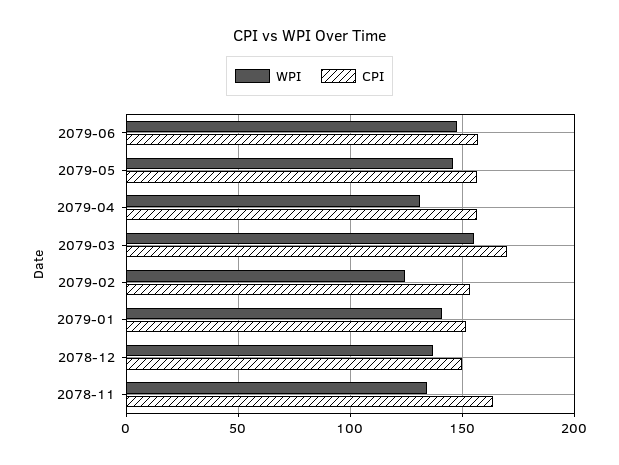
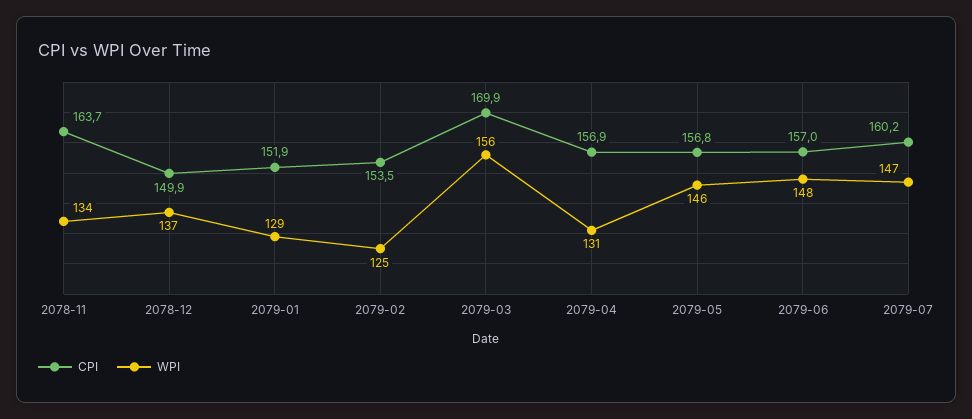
WPI, 2079-01: 140 -> 129
CPI, 2079-07: none -> 160.2
WPI, 2079-07: none -> 147

